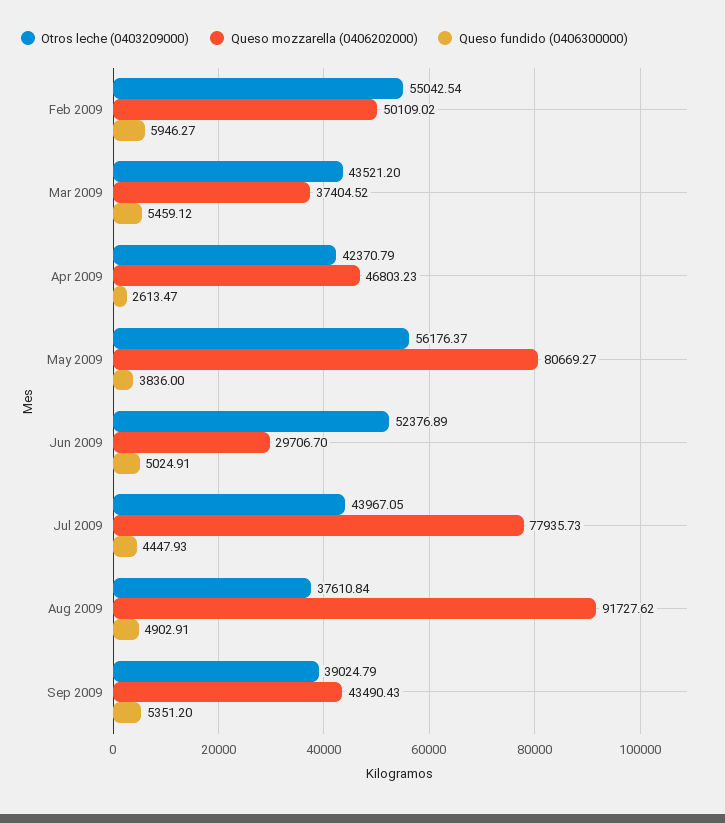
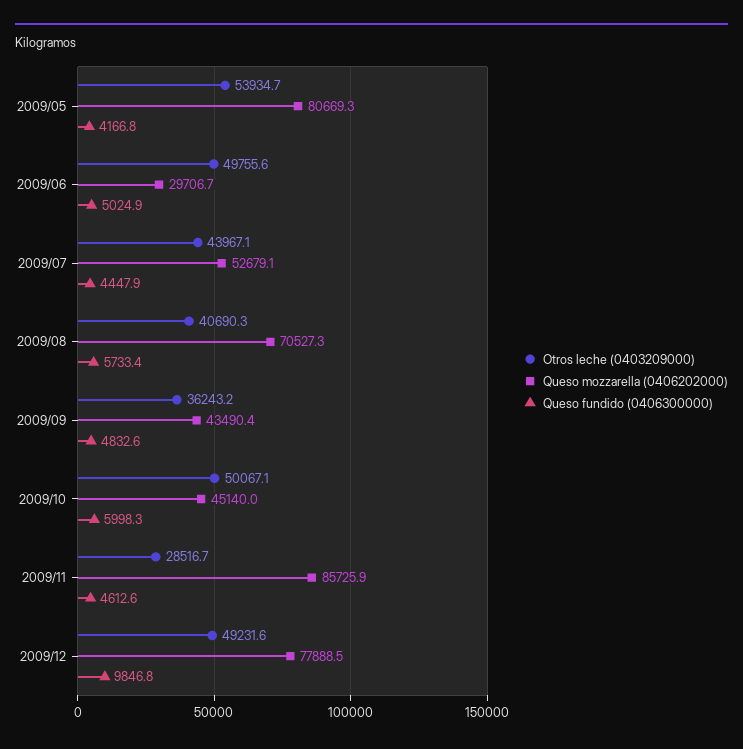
Otros leche (0403209000), Feb 2009: 55042.54 -> none
Queso mozzarella (0406202000), Feb 2009: 50109.02 -> none
Queso fundido (0406300000), Feb 2009: 5946.27 -> none
Otros leche (0403209000), Mar 2009: 43521.2 -> none
Queso mozzarella (0406202000), Mar 2009: 37404.52 -> none
Queso fundido (0406300000), Mar 2009: 5459.12 -> none
Otros leche (0403209000), Apr 2009: 42370.79 -> none
Queso mozzarella (0406202000), Apr 2009: 46803.23 -> none
Queso fundido (0406300000), Apr 2009: 2613.47 -> none
Otros leche (0403209000), May 2009: 56176.37 -> 53934.7
Queso fundido (0406300000), May 2009: 3836 -> 4166.8
Otros leche (0403209000), Jun 2009: 52376.89 -> 49755.6
Queso mozzarella (0406202000), Jul 2009: 77935.73 -> 52679.1
Otros leche (0403209000), Aug 2009: 37610.84 -> 40690.3
Queso mozzarella (0406202000), Aug 2009: 91727.62 -> 70527.3
Queso fundido (0406300000), Aug 2009: 4902.91 -> 5733.4
Otros leche (0403209000), Sep 2009: 39024.79 -> 36243.2
Queso fundido (0406300000), Sep 2009: 5351.2 -> 4832.6
Otros leche (0403209000), 2009/10: none -> 50067.1
Queso mozzarella (0406202000), 2009/10: none -> 45140
Queso fundido (0406300000), 2009/10: none -> 5998.3
Otros leche (0403209000), 2009/11: none -> 28516.7
Queso mozzarella (0406202000), 2009/11: none -> 85725.9
Queso fundido (0406300000), 2009/11: none -> 4612.6
Otros leche (0403209000), 2009/12: none -> 49231.6
Queso mozzarella (0406202000), 2009/12: none -> 77888.5
Queso fundido (0406300000), 2009/12: none -> 9846.8

